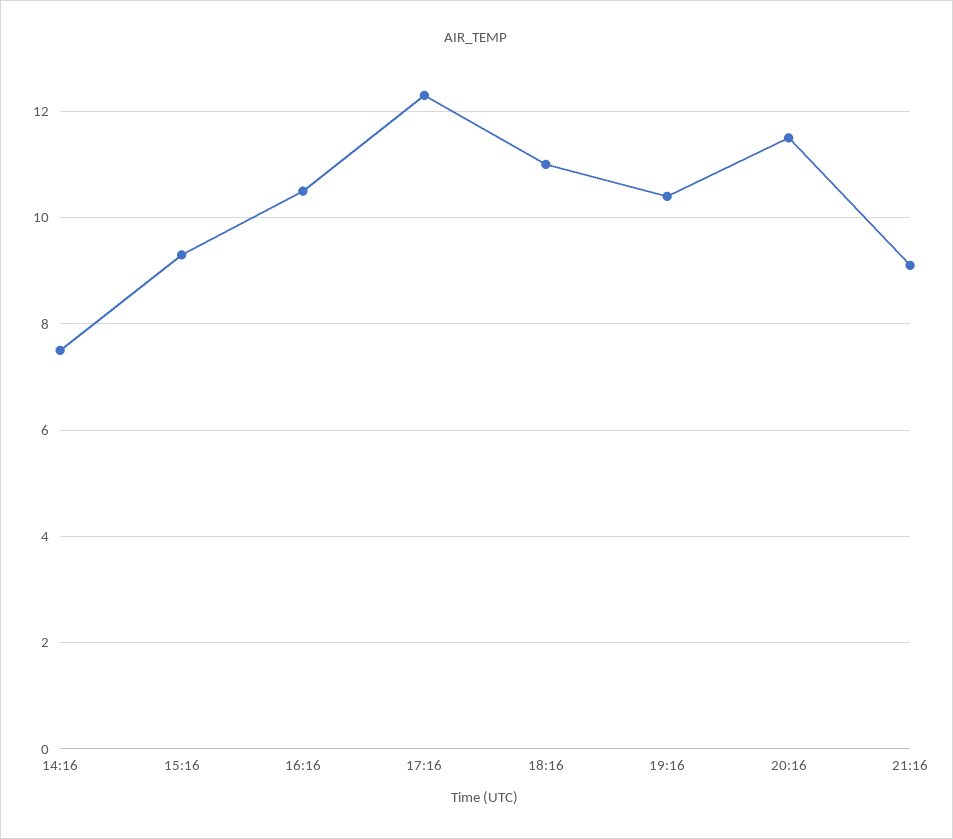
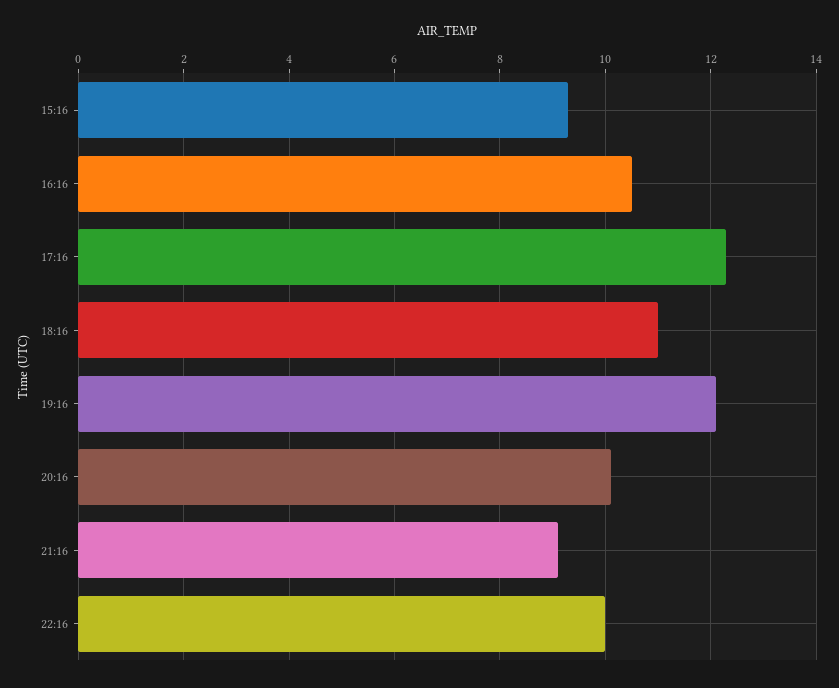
14:16: 7.5 -> none
19:16: 10.5 -> 12
20:16: 11.5 -> 10
22:16: none -> 10

